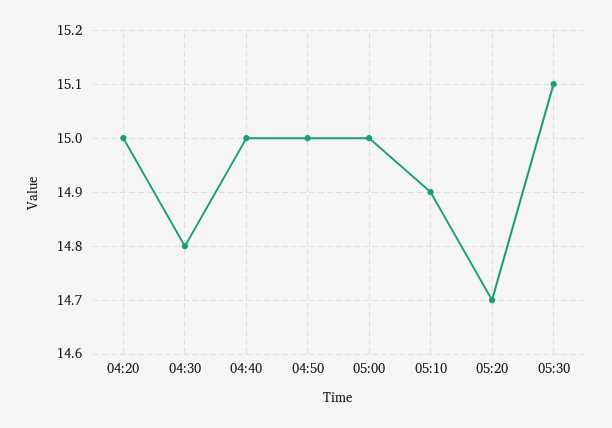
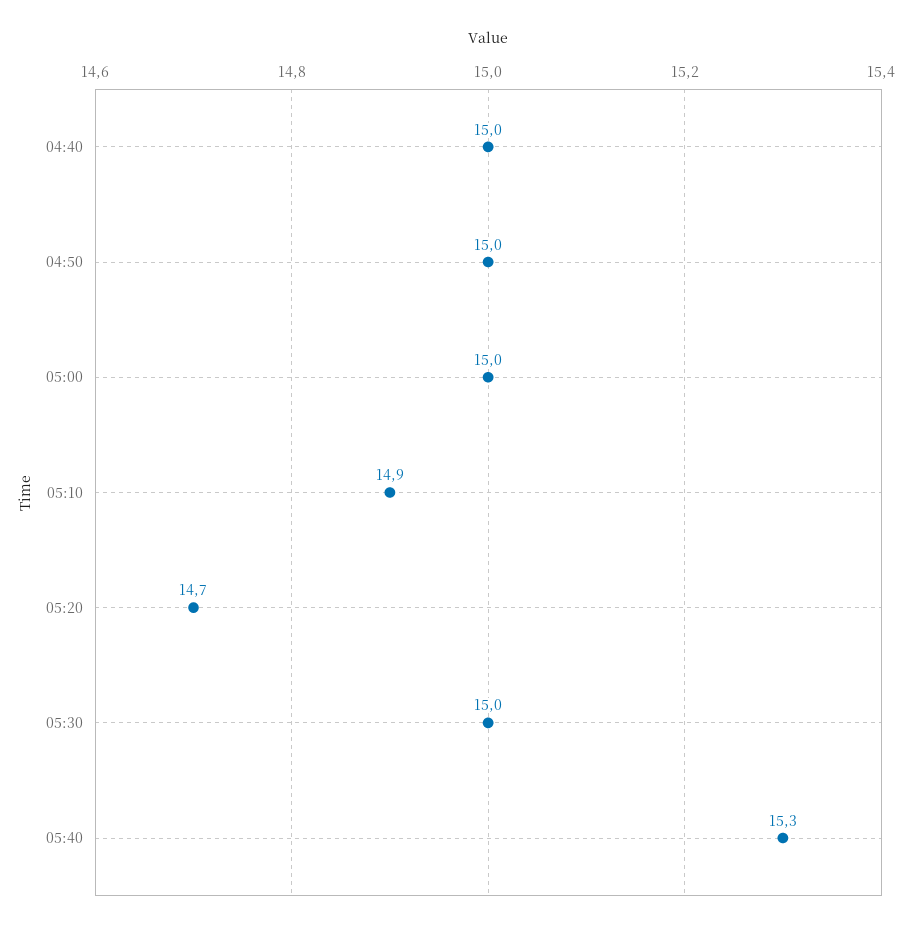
04:20: 15 -> none
04:30: 14.8 -> none
05:30: 15.1 -> 15
05:40: none -> 15.3

